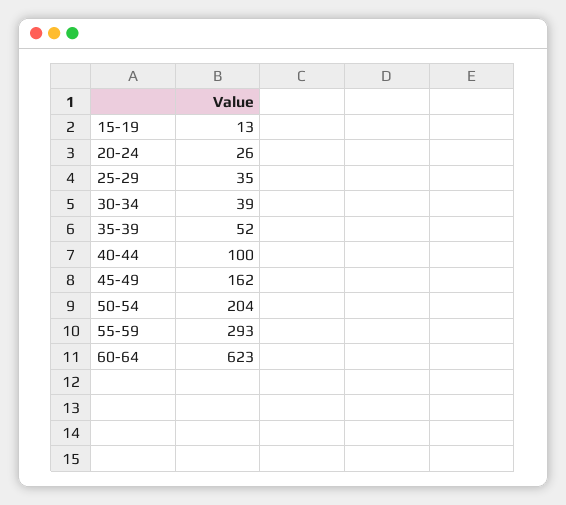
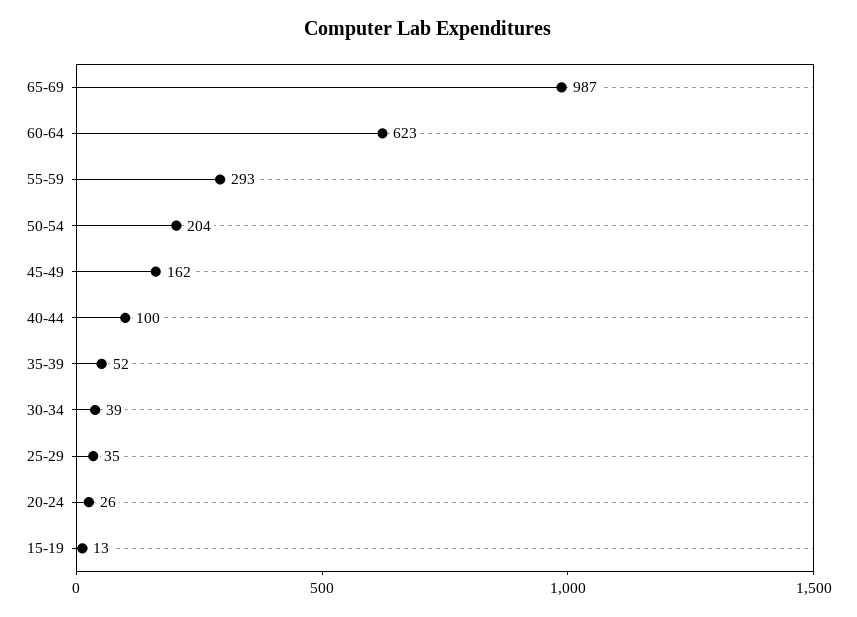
65-69: none -> 987

